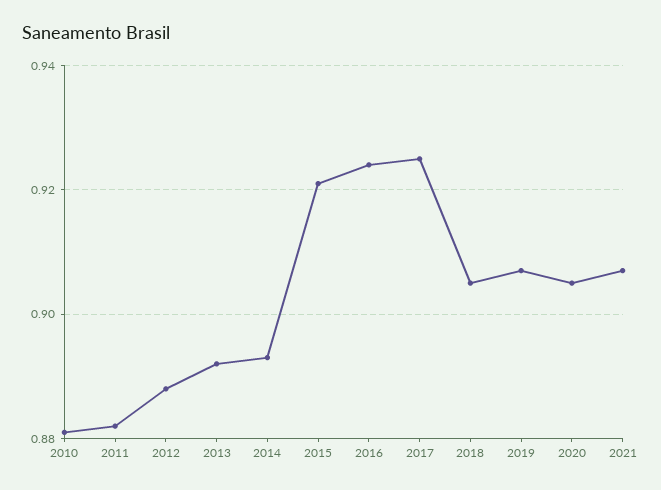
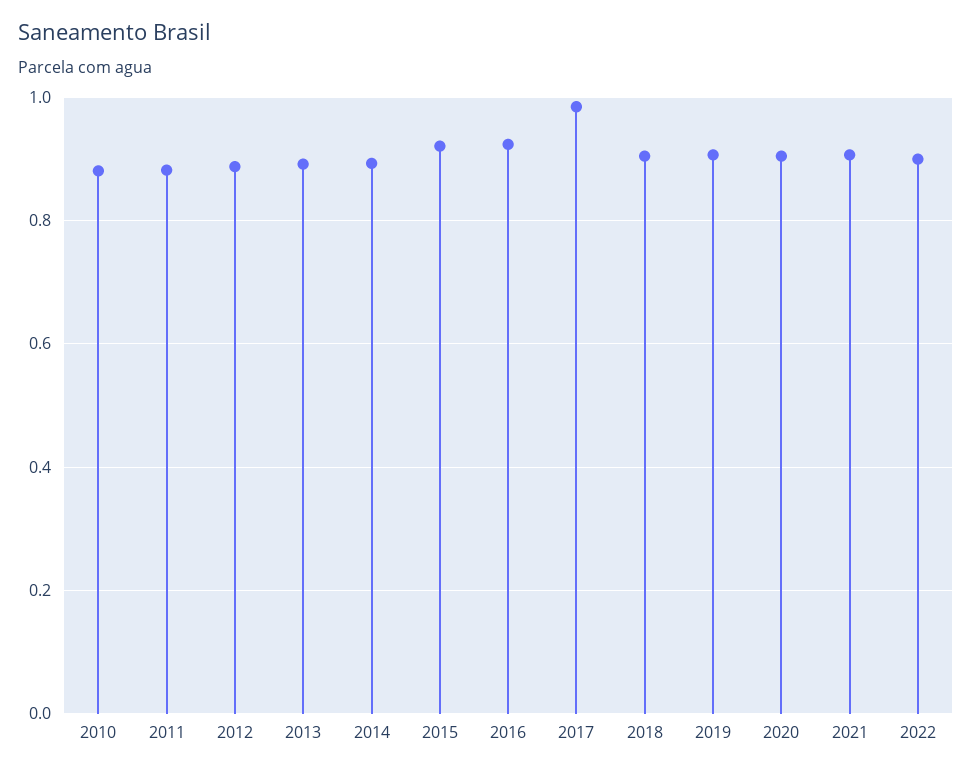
2017: 0.925 -> 0.98
2022: none -> 0.9

